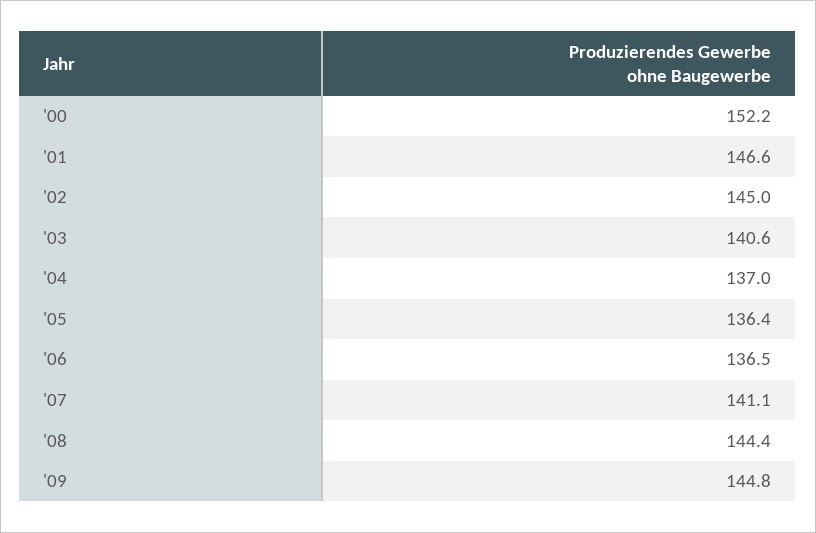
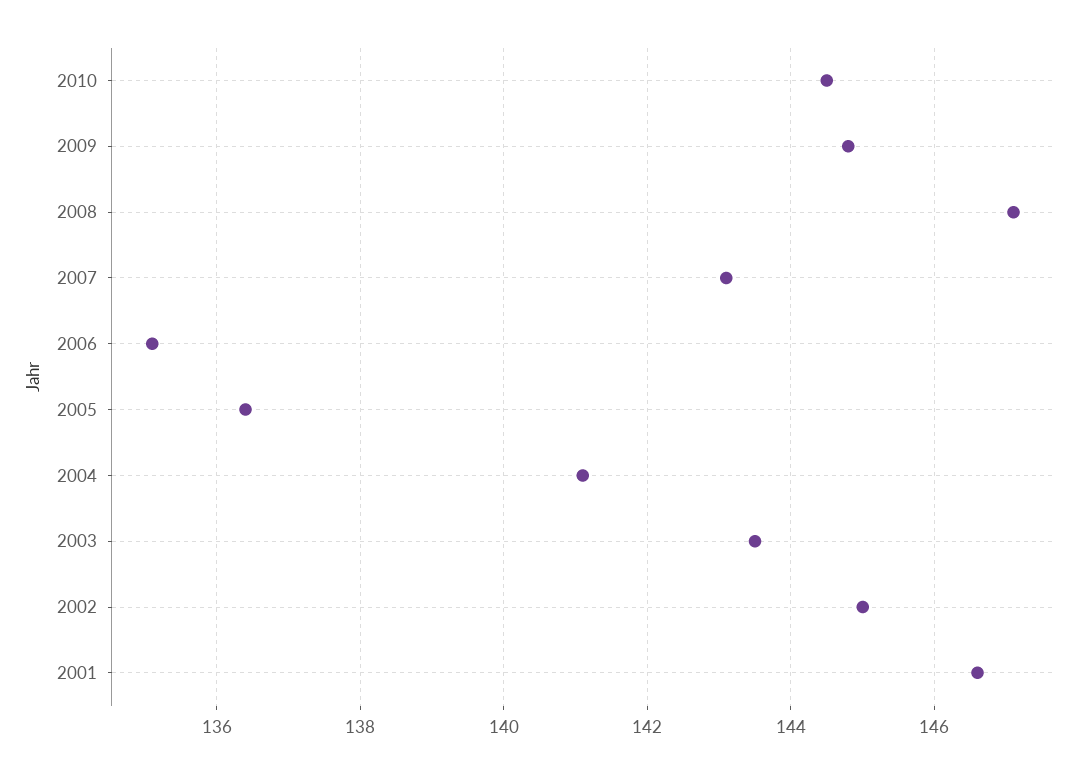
'00: 152.2 -> none
'03: 140.6 -> 143.5
'04: 137 -> 141
'06: 136.5 -> 135
'07: 141.1 -> 143
'08: 144.4 -> 147
2010: none -> 144.5

